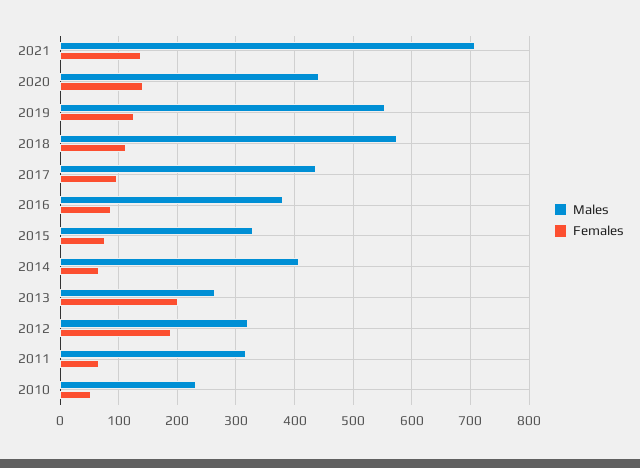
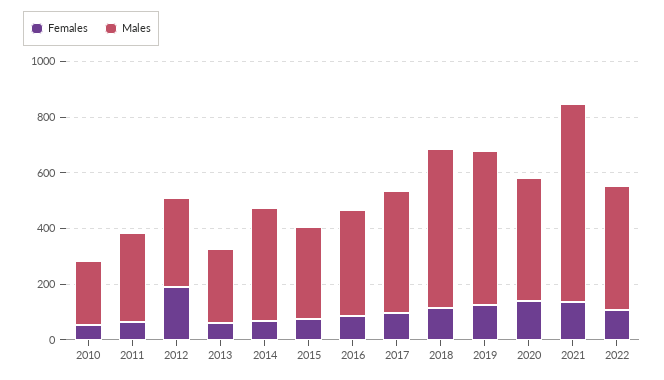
Females, 2013: 200 -> 50
Females, 2022: none -> 100
Males, 2022: none -> 450

